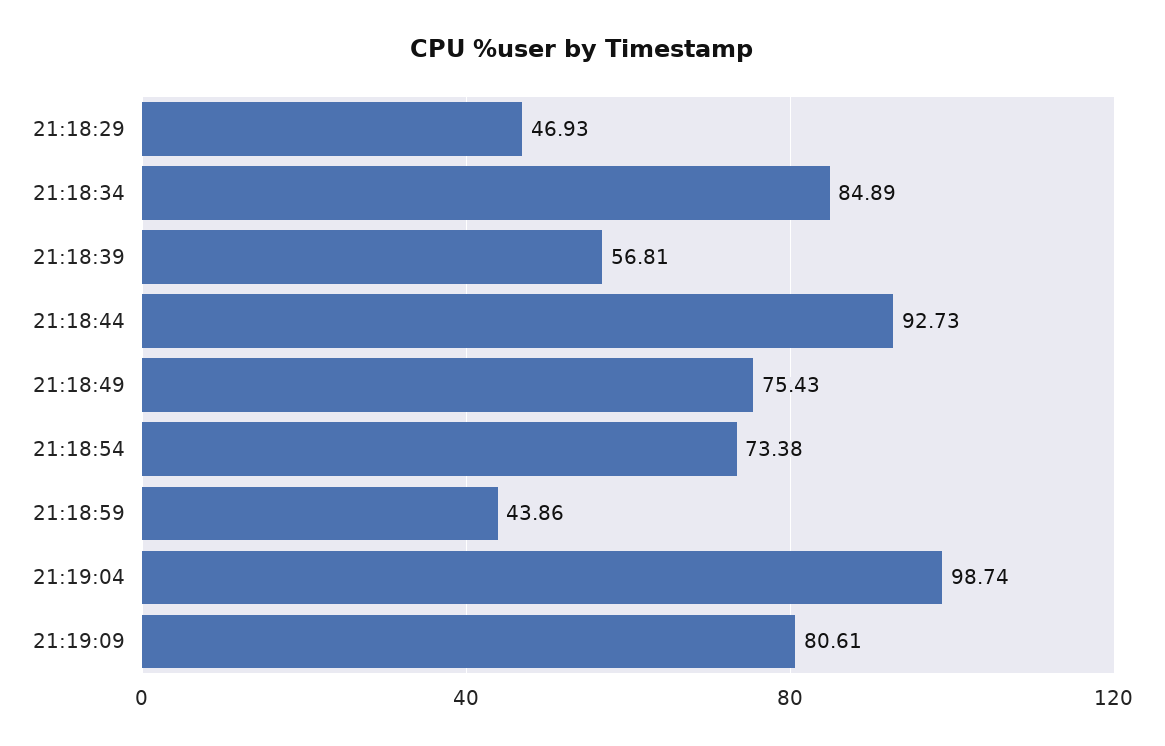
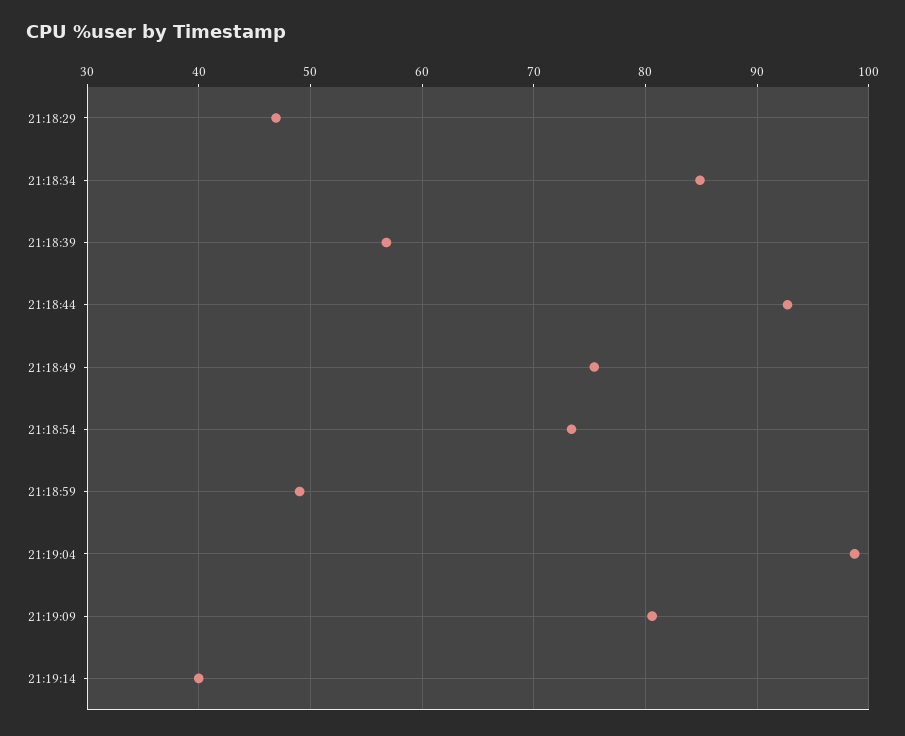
21:18:59: 43.86 -> 49
21:19:14: none -> 40

